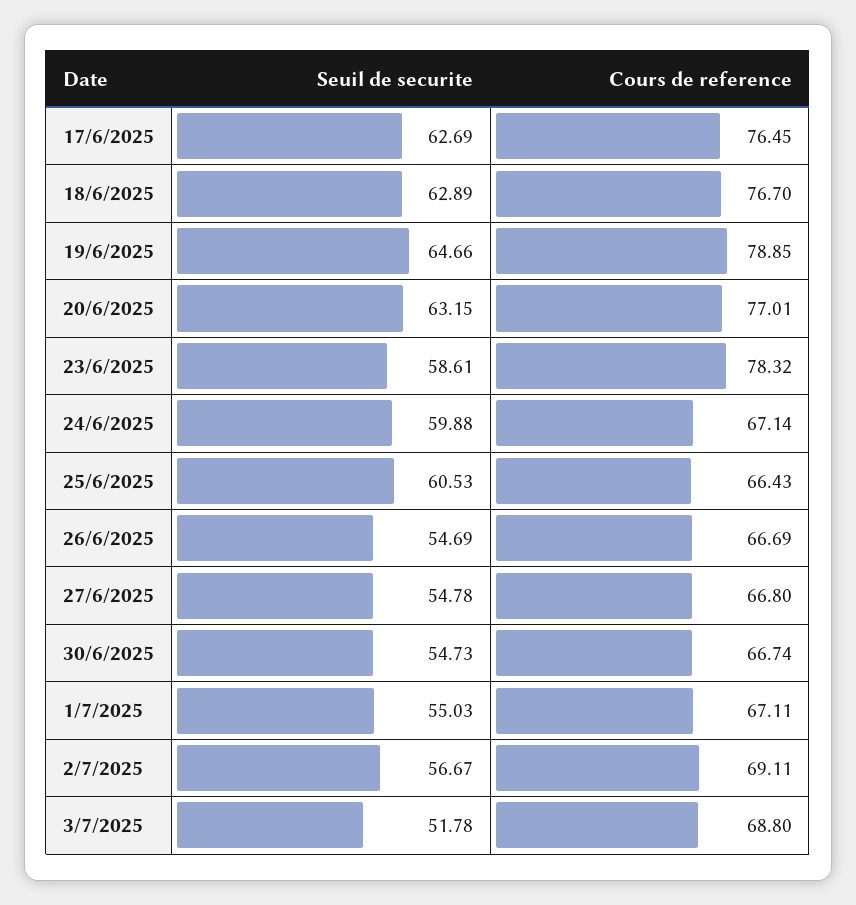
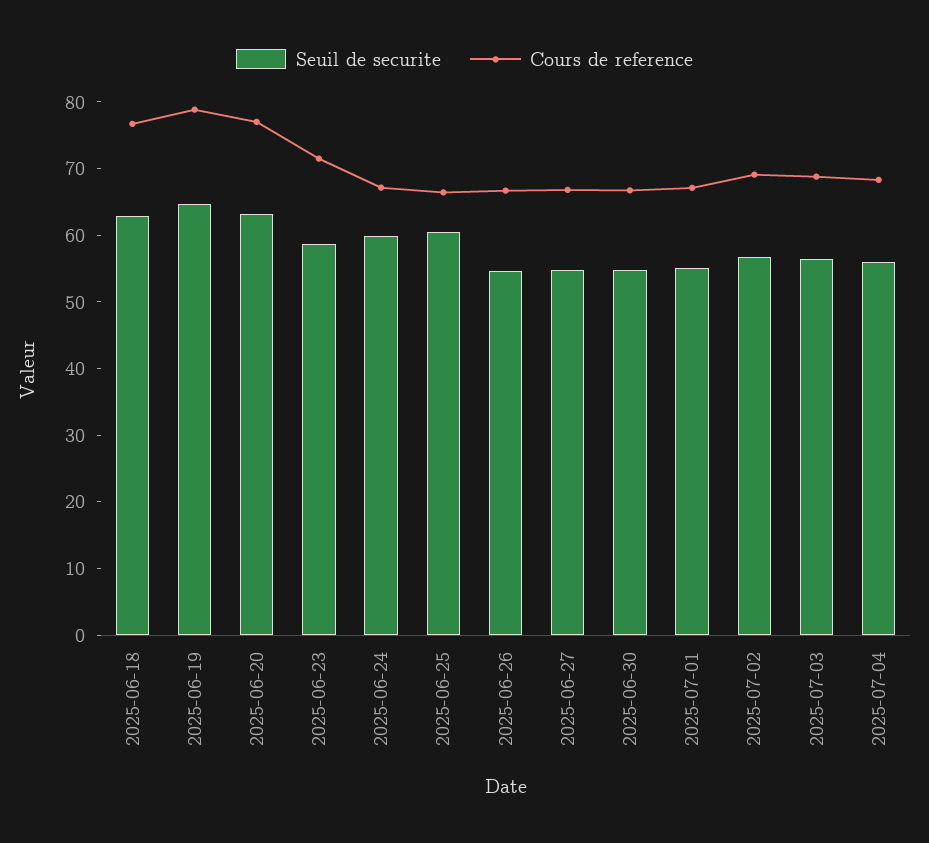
Seuil de securite, 17/6/2025: 62.69 -> none
Cours de reference, 17/6/2025: 76.45 -> none
Cours de reference, 23/6/2025: 78.32 -> 72
Seuil de securite, 3/7/2025: 51.78 -> 56
Seuil de securite, 2025-07-04: none -> 56
Cours de reference, 2025-07-04: none -> 68

